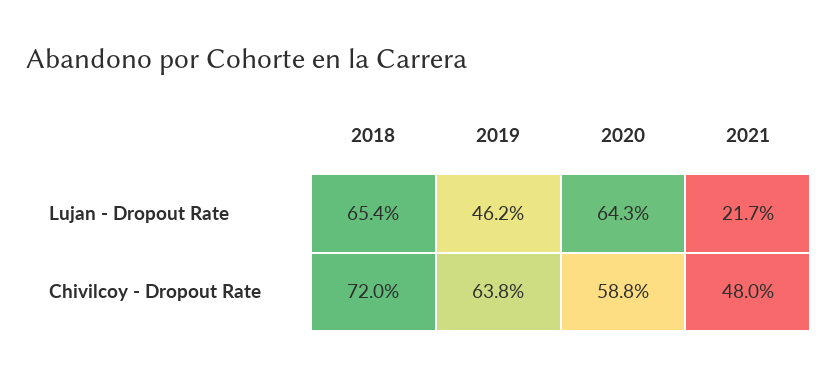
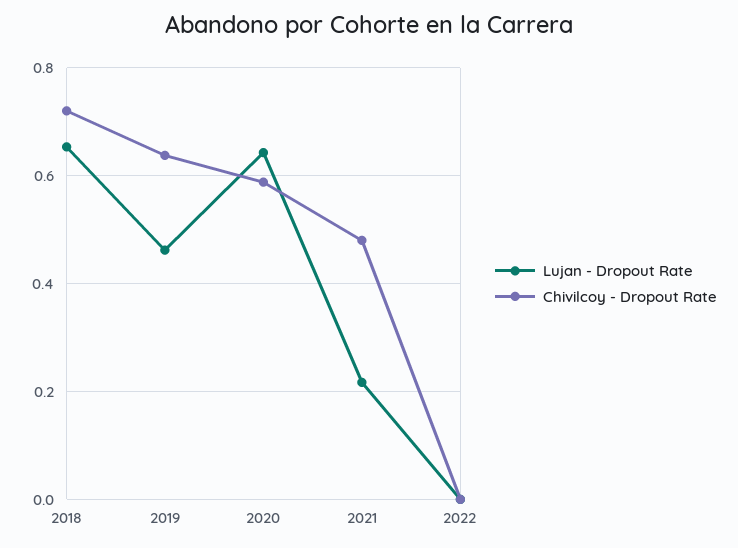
Lujan - Dropout Rate, 2022: none -> 0
Chivilcoy - Dropout Rate, 2022: none -> 0

